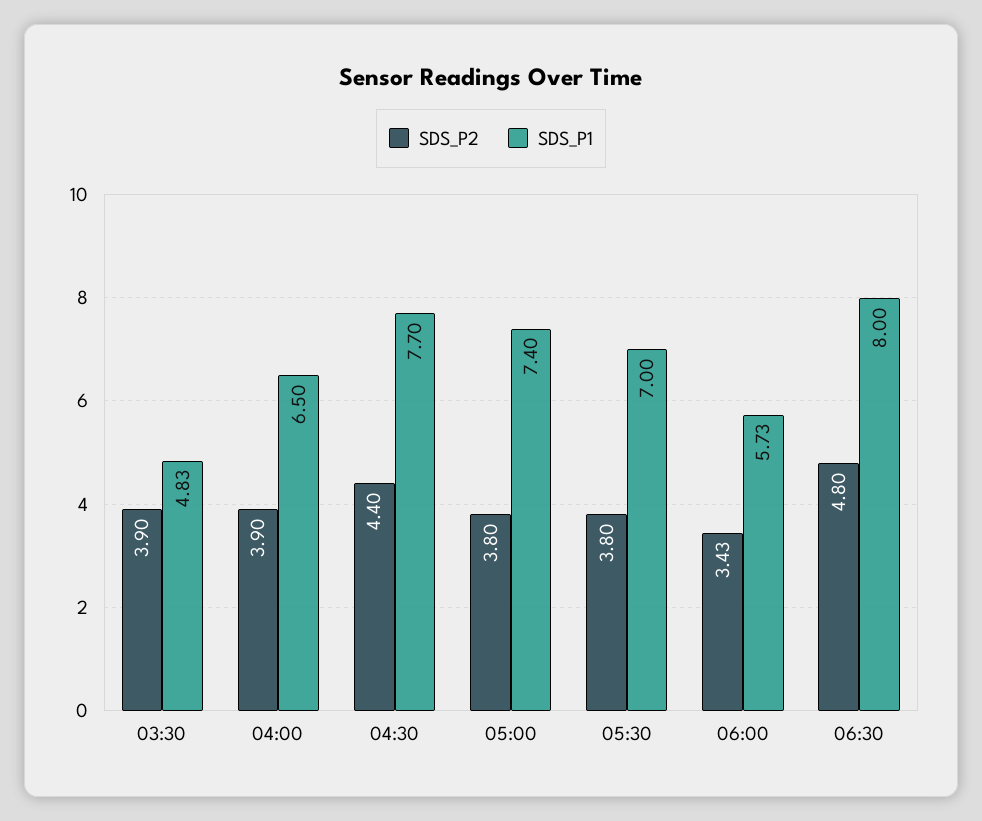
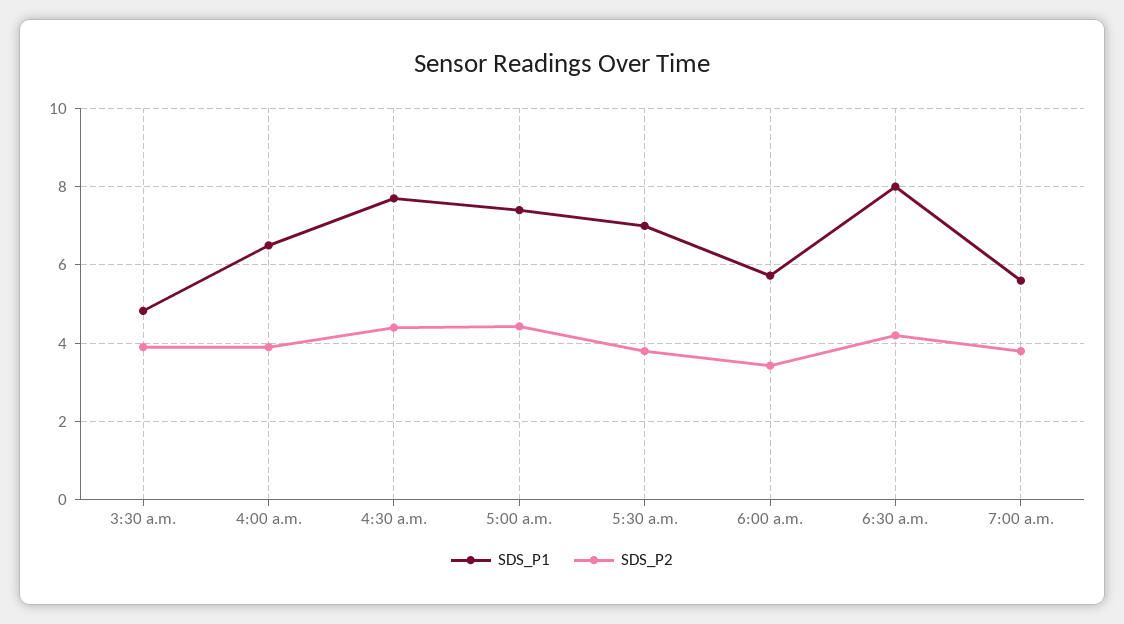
SDS_P2, 05:00: 3.8 -> 4.4
SDS_P2, 06:30: 4.8 -> 4.2
SDS_P1, 7:00 a.m.: none -> 5.6
SDS_P2, 7:00 a.m.: none -> 3.8

